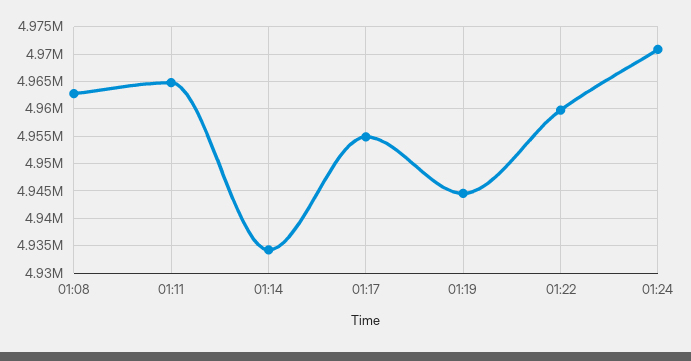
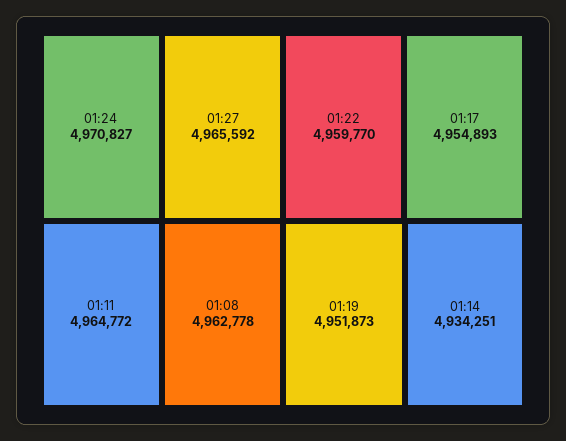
01:19: 4945000 -> 4951873
01:27: none -> 4965592

